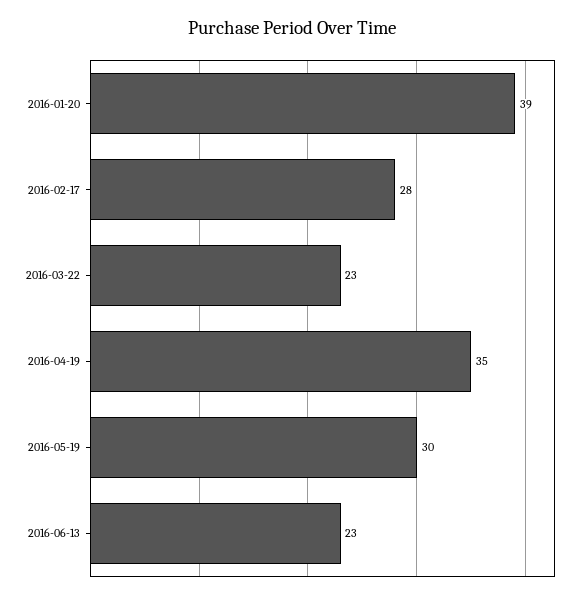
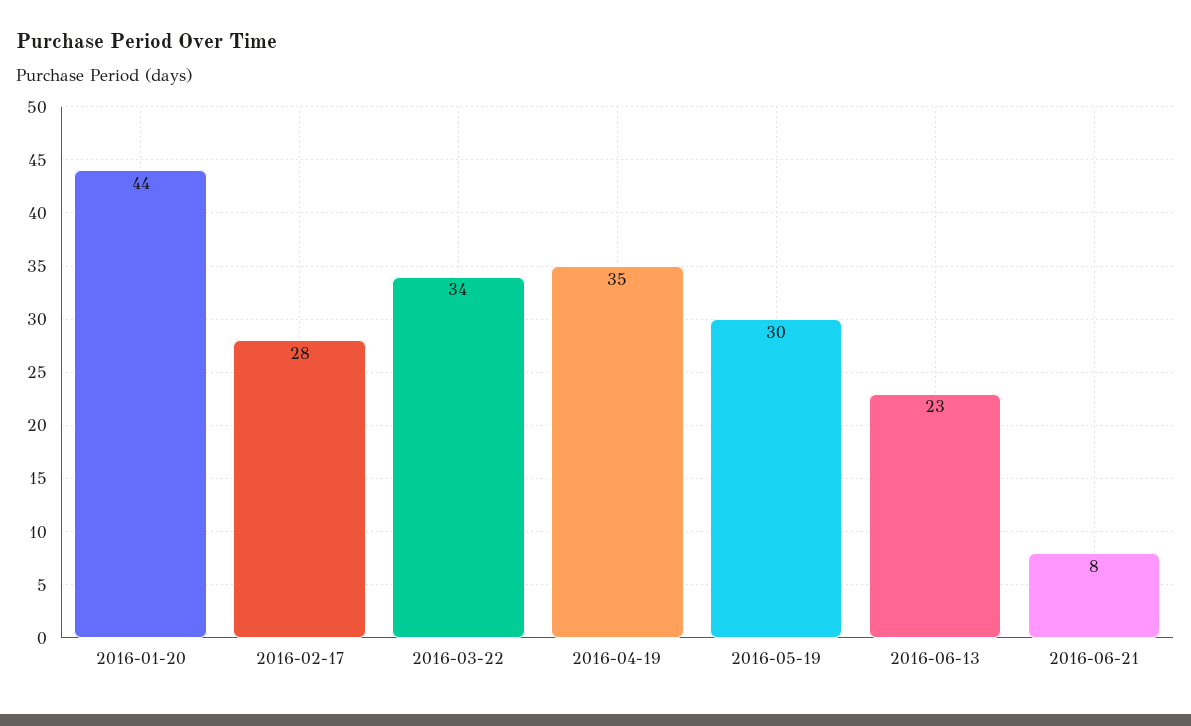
2016-01-20: 39 -> 44
2016-03-22: 23 -> 34
2016-06-21: none -> 8

